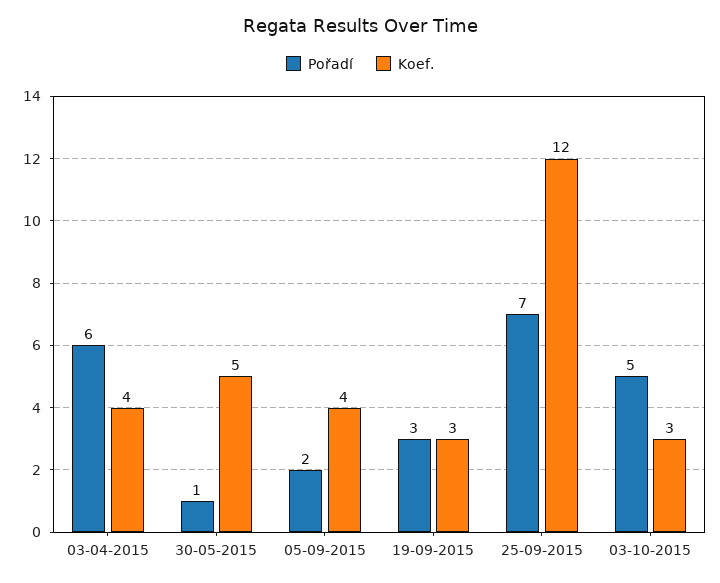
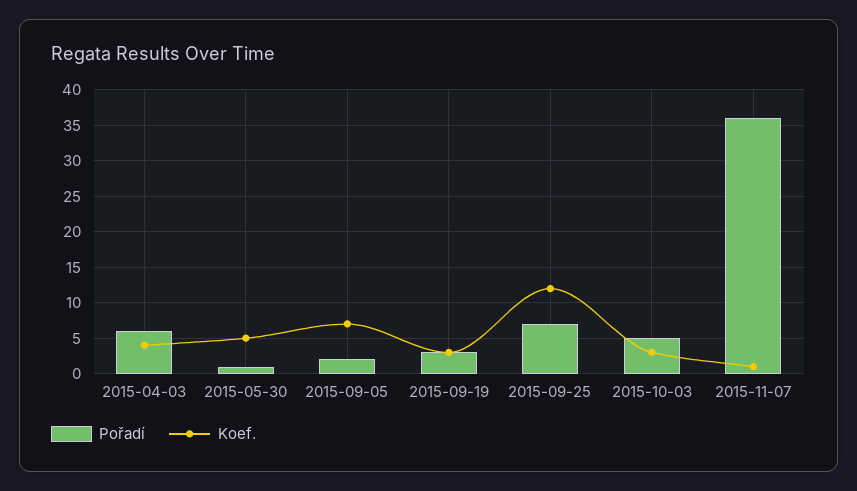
Koef., 05-09-2015: 4 -> 7
Pořadí, 2015-11-07: none -> 36
Koef., 2015-11-07: none -> 1

